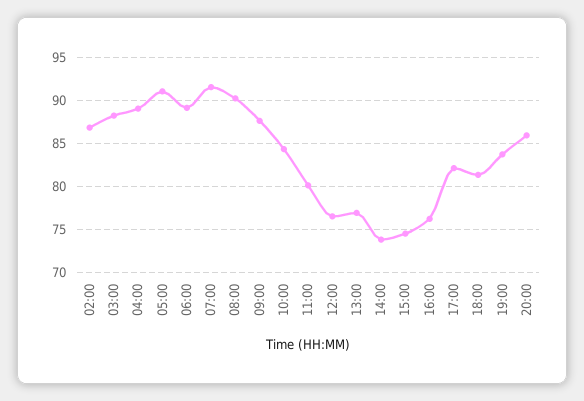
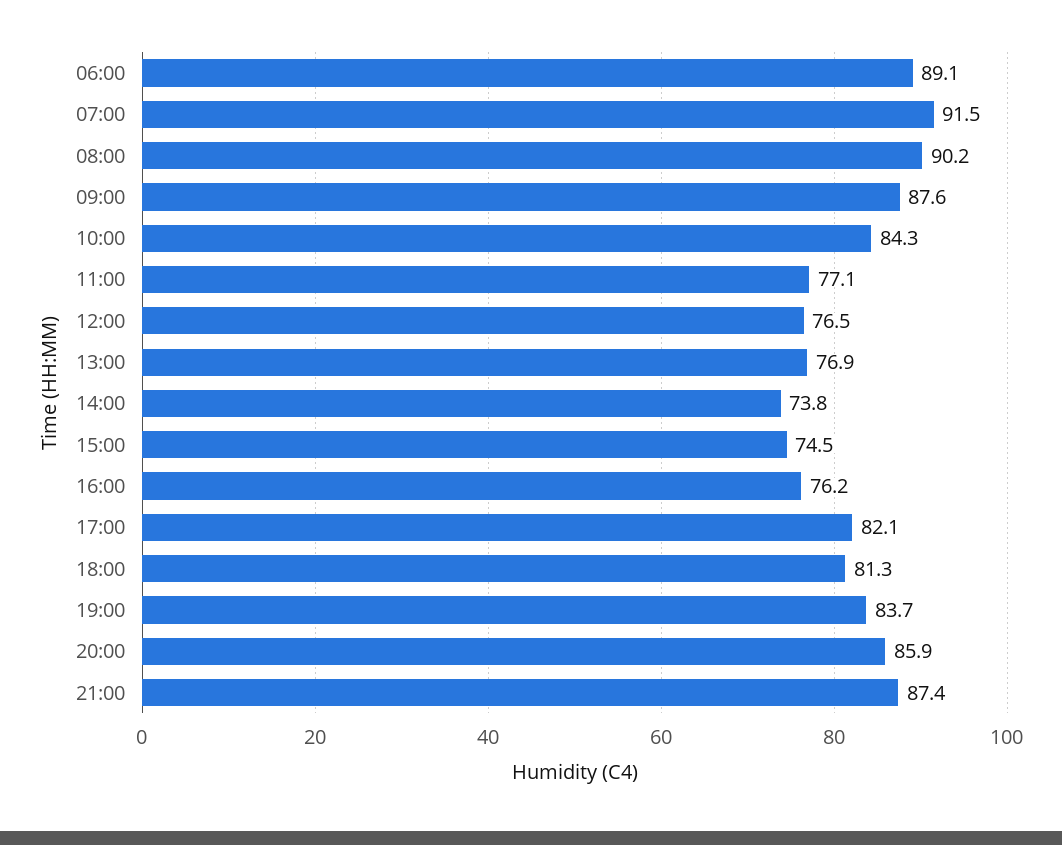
02:00: 87 -> none
03:00: 88 -> none
04:00: 89 -> none
05:00: 91 -> none
11:00: 80 -> 77.1
21:00: none -> 87.4

